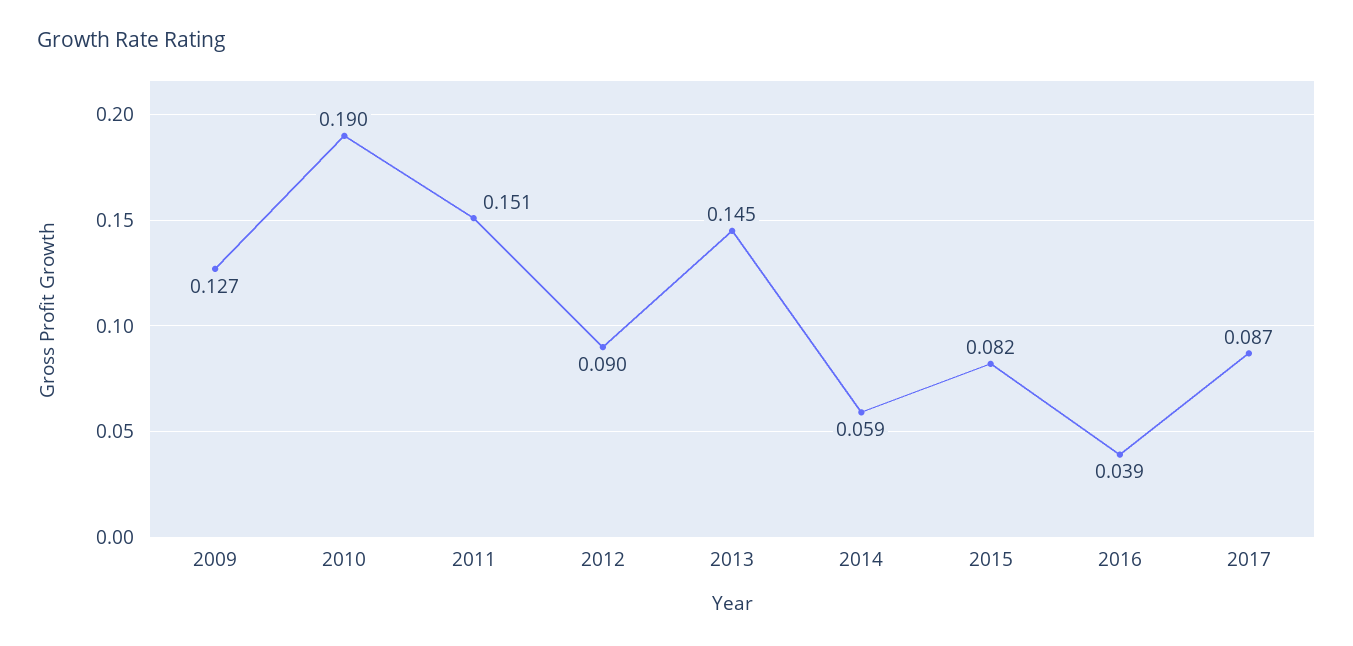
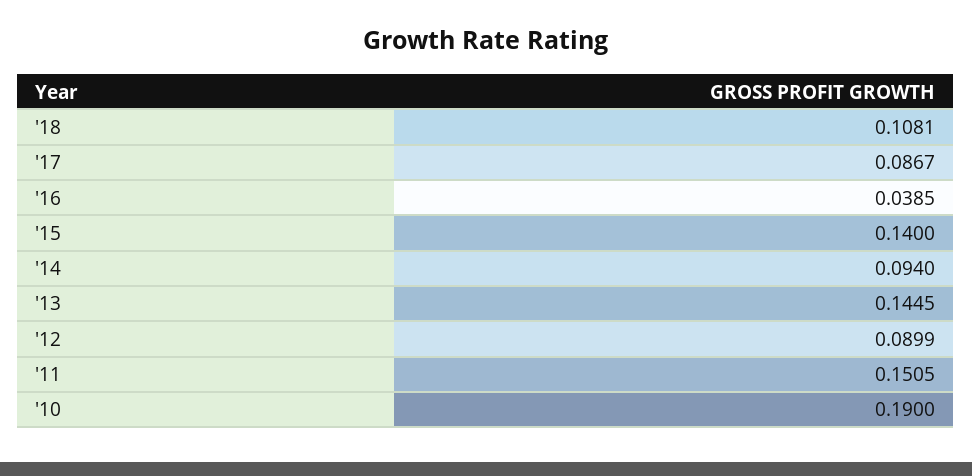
2009: 0.127 -> none
2014: 0.059 -> 0.094
2015: 0.082 -> 0.14
'18: none -> 0.1081

